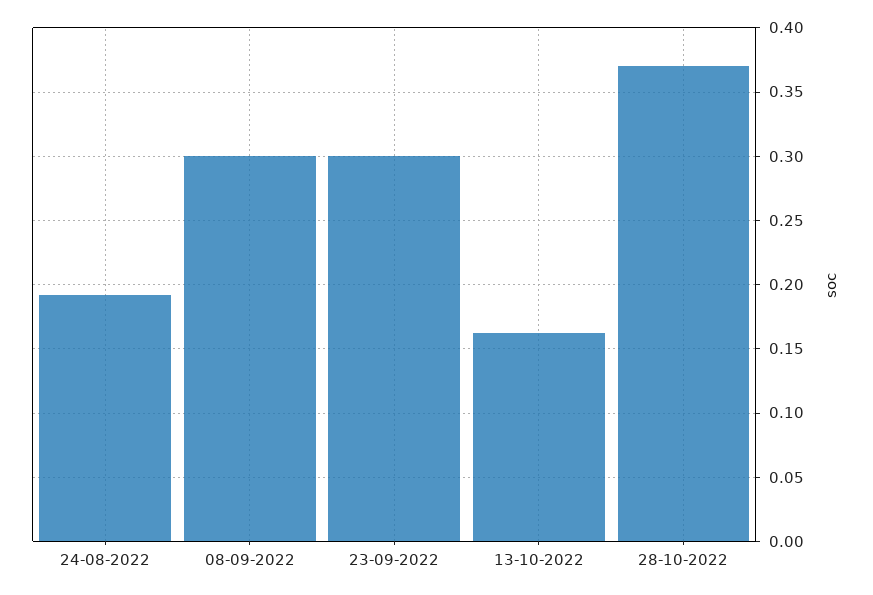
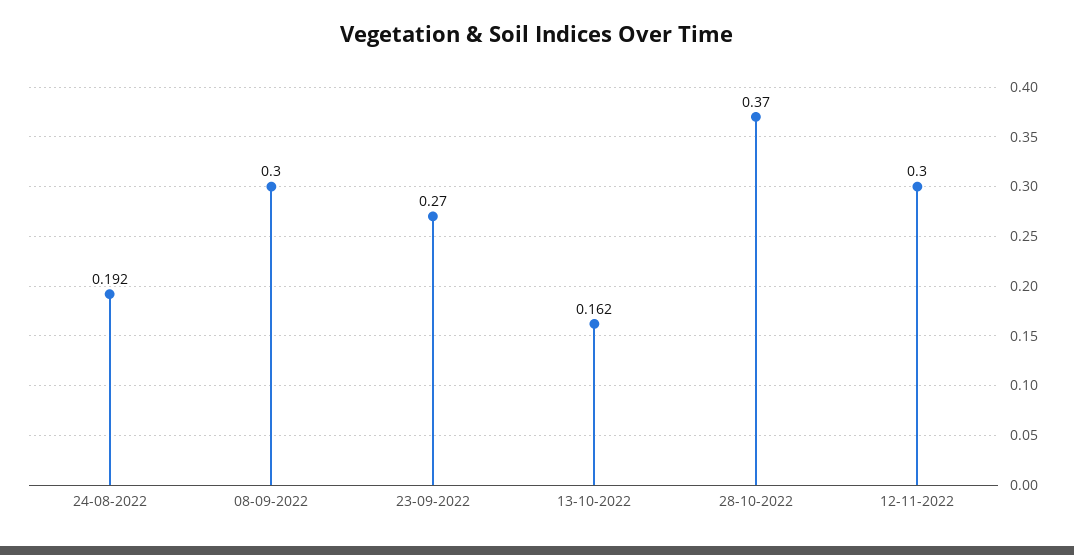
23-09-2022: 0.3 -> 0.27
12-11-2022: none -> 0.3

